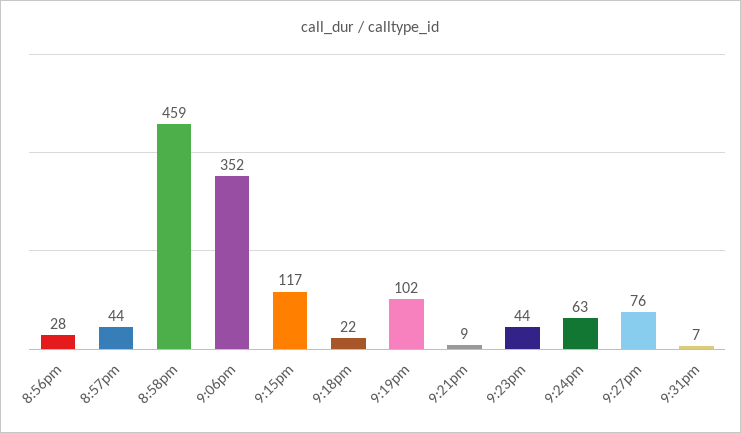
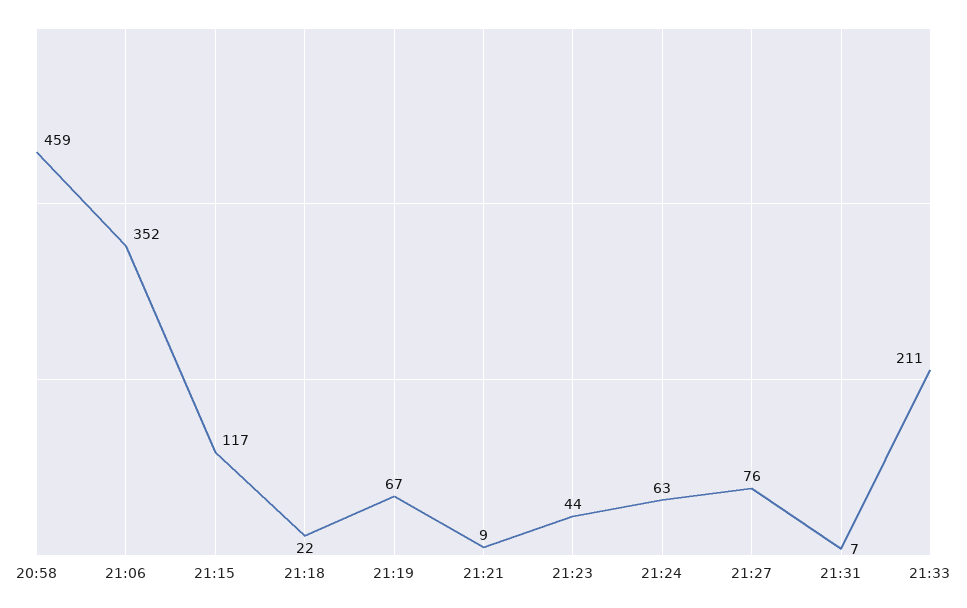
8:56pm: 28 -> none
8:57pm: 44 -> none
9:19pm: 102 -> 67
21:33: none -> 211

